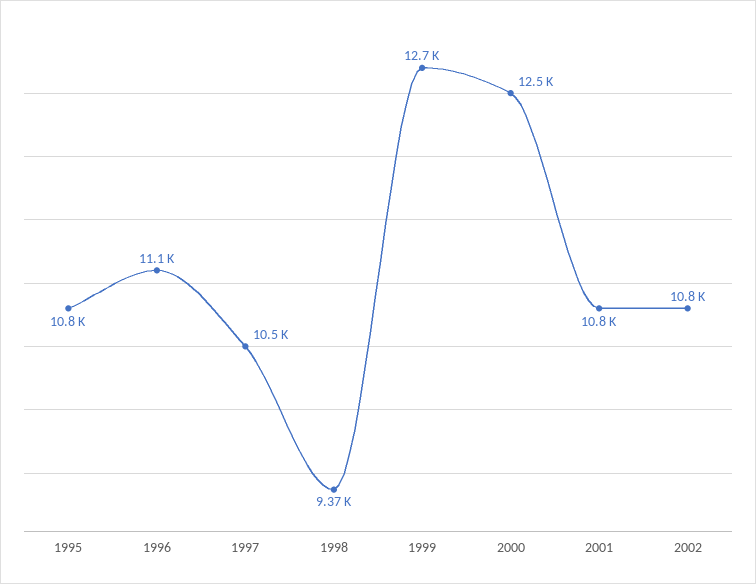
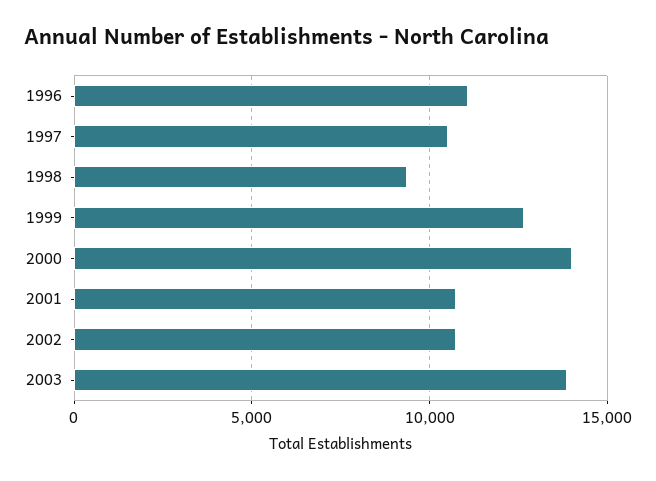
1995: 10800 -> none
2000: 12500 -> 14000
2003: none -> 14000

